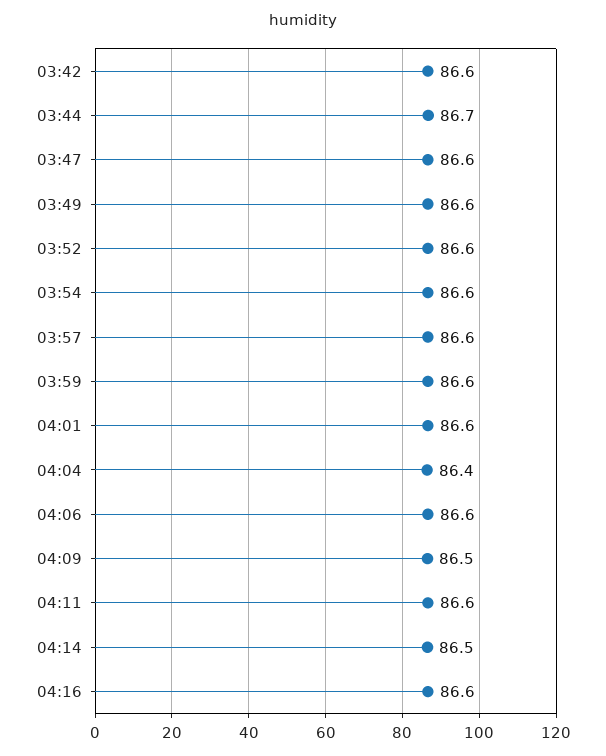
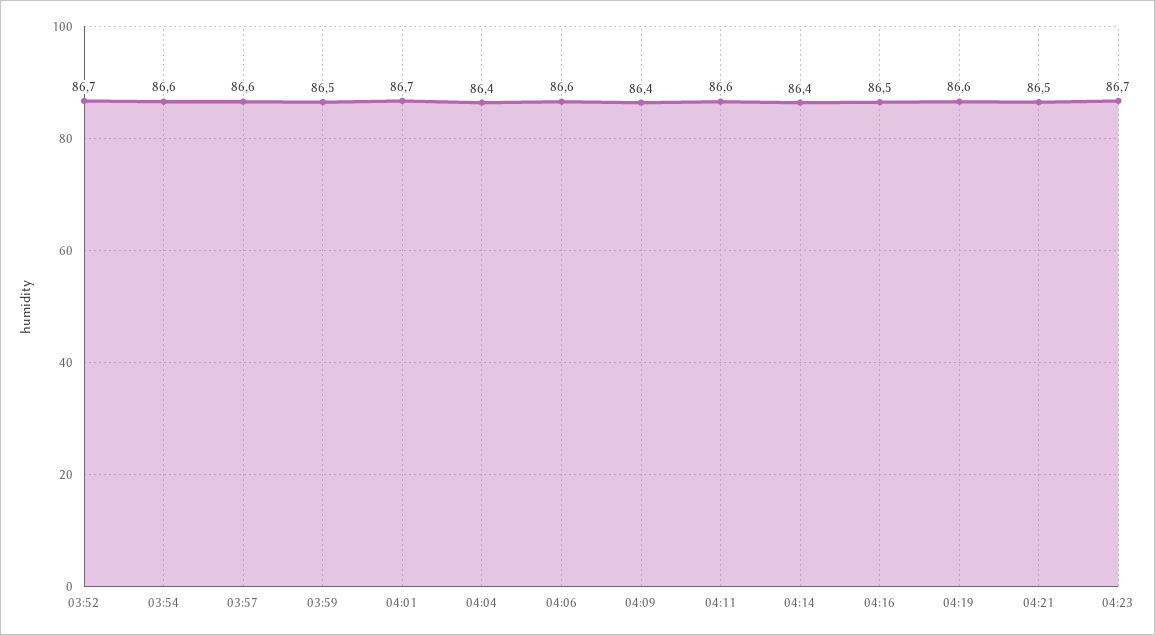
03:42: 86.6 -> none
03:44: 86.7 -> none
03:47: 86.6 -> none
03:49: 86.6 -> none
03:52: 86.6 -> 86.7
03:59: 86.6 -> 86.5
04:01: 86.6 -> 86.7
04:09: 86.5 -> 86.4
04:14: 86.5 -> 86.4
04:16: 86.6 -> 86.5
04:19: none -> 86.6
04:21: none -> 86.5
04:23: none -> 86.7

